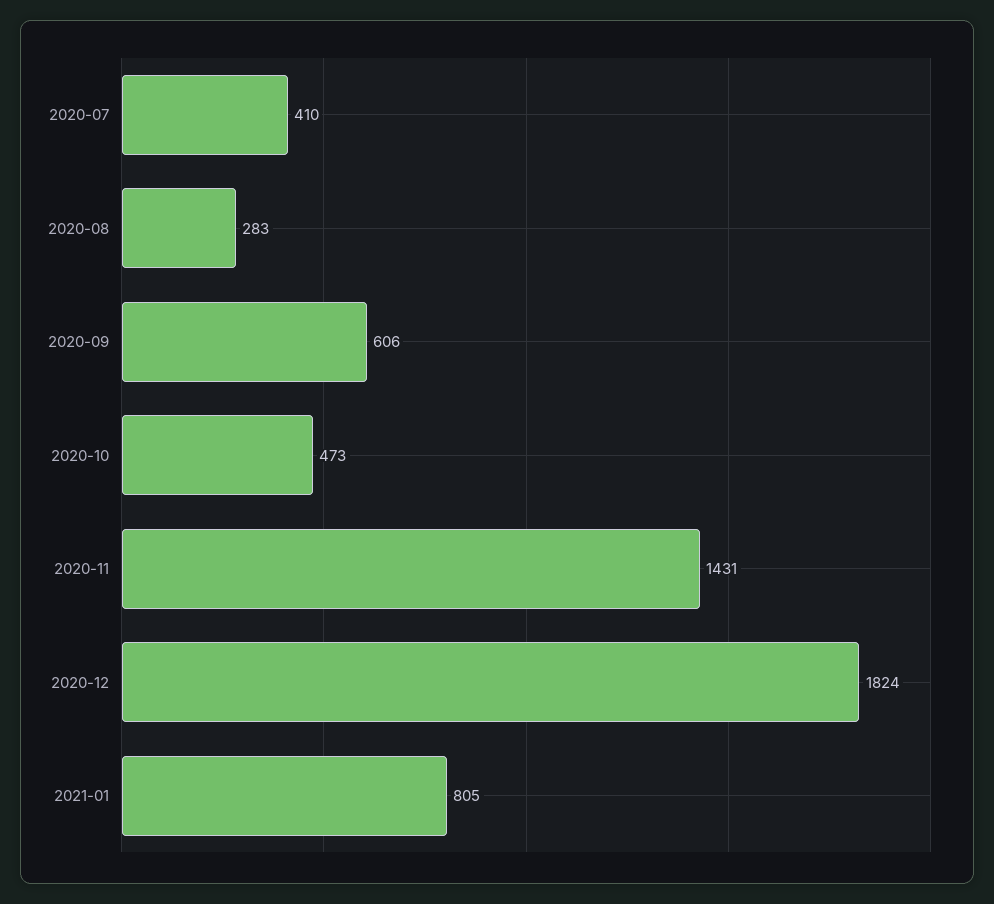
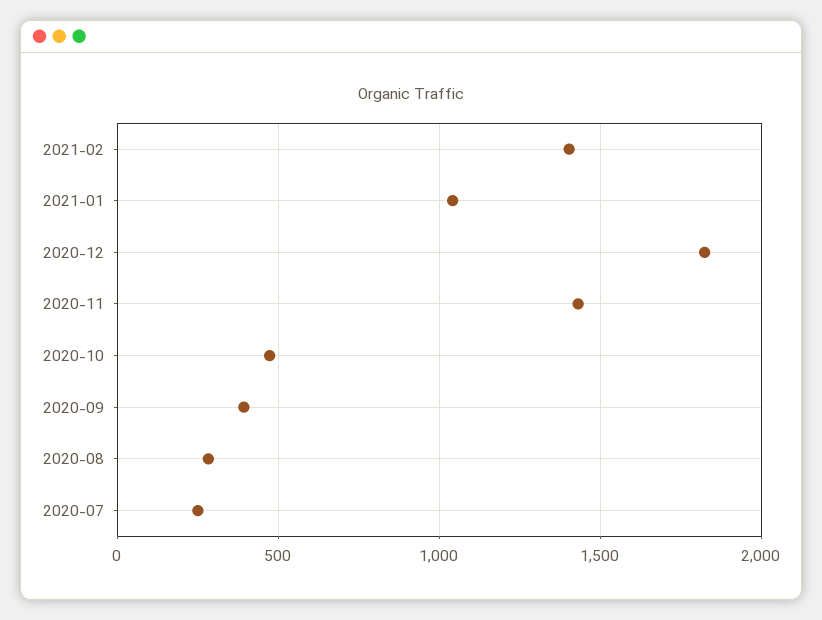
2020-07: 410 -> 250
2020-09: 606 -> 400
2021-01: 805 -> 1050
2021-02: none -> 1400

